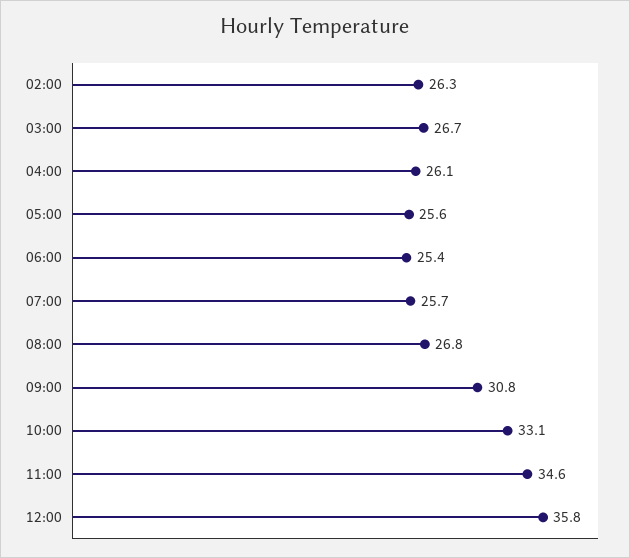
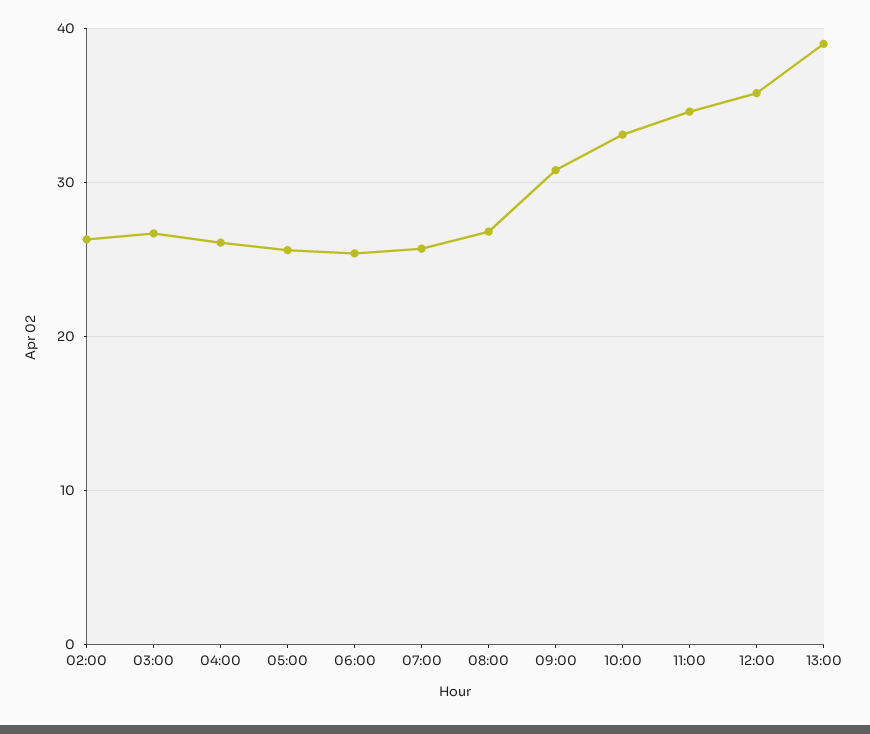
13:00: none -> 39

